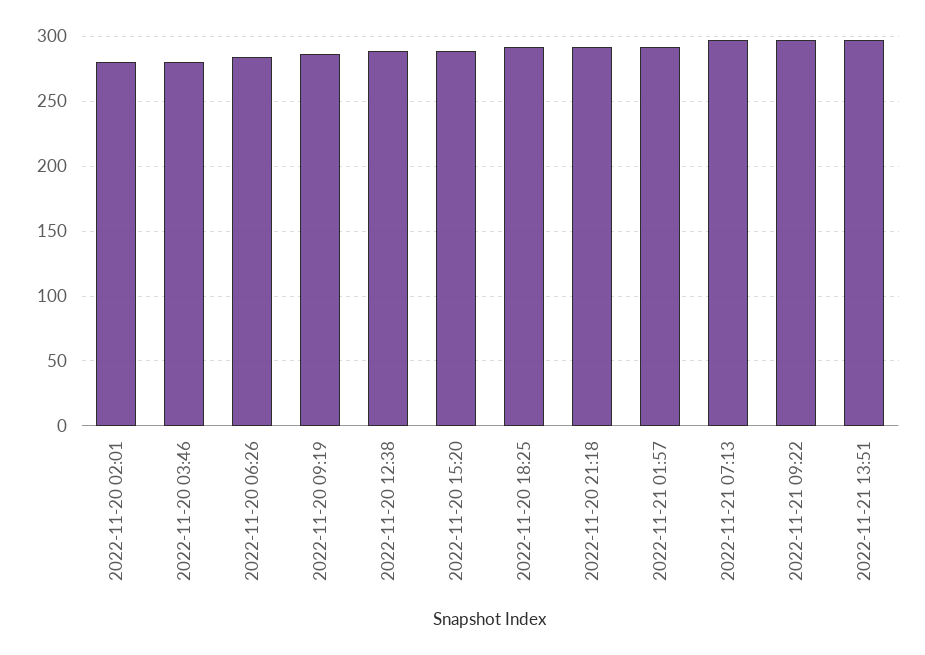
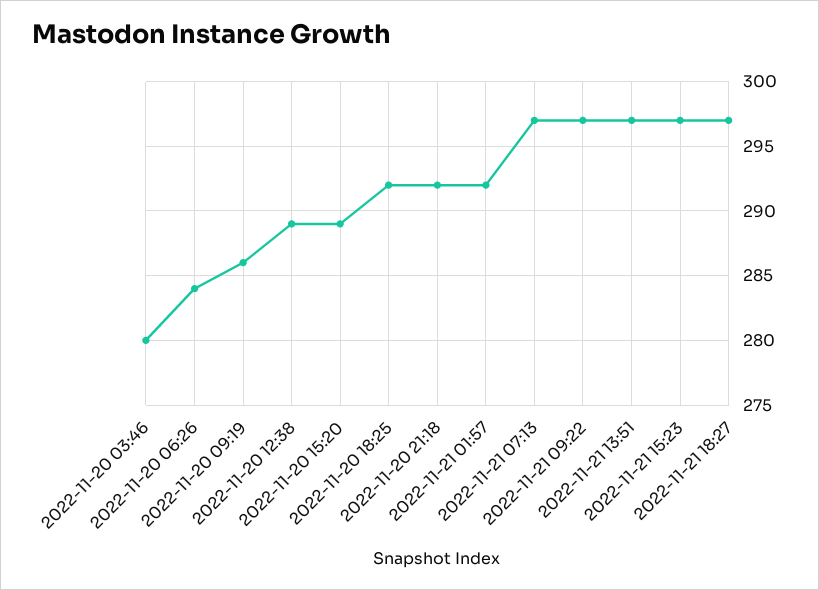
2022-11-20 02:01: 280 -> none
2022-11-21 15:23: none -> 297
2022-11-21 18:27: none -> 297

